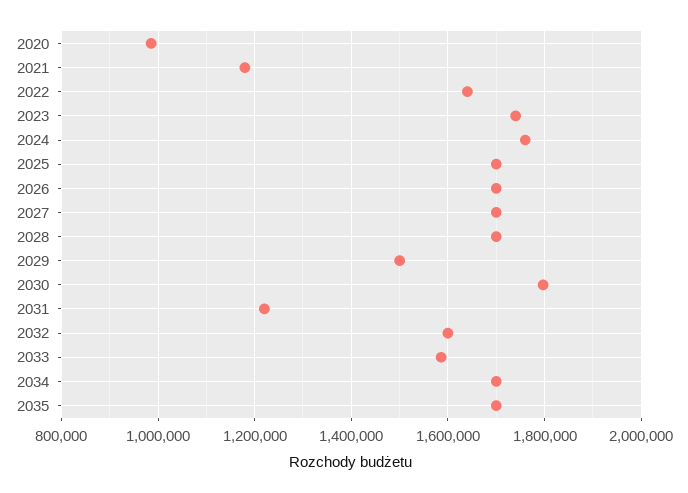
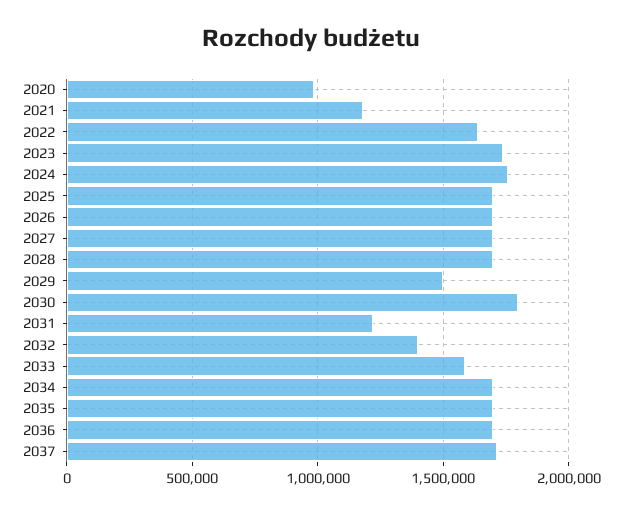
2032: 1600000 -> 1400000
2036: none -> 1700000
2037: none -> 1700000

